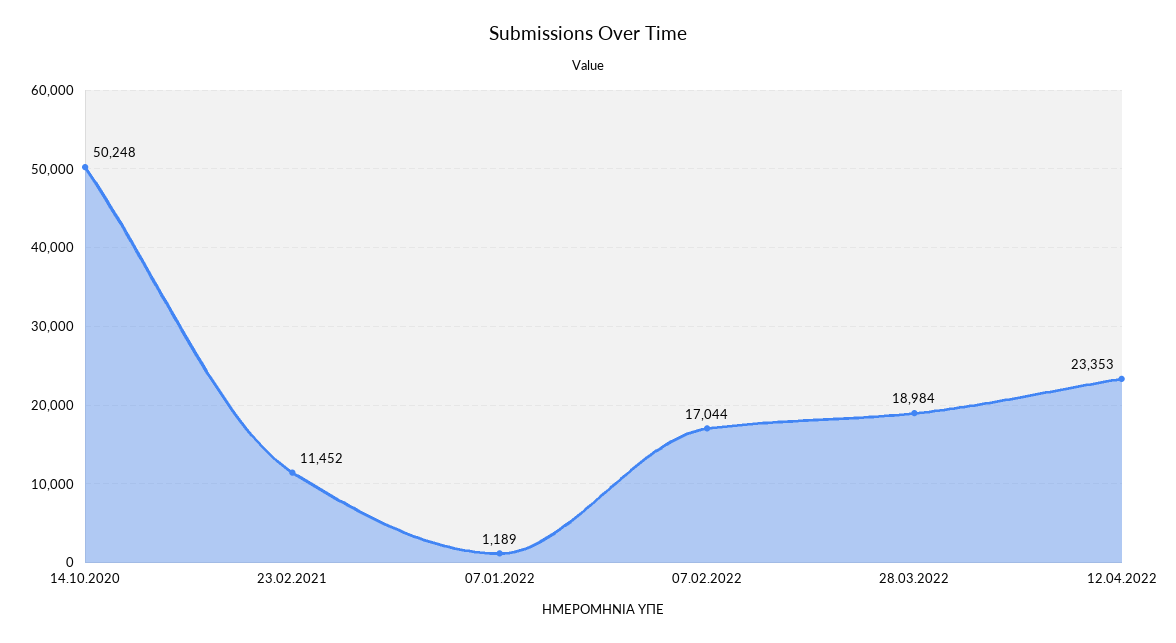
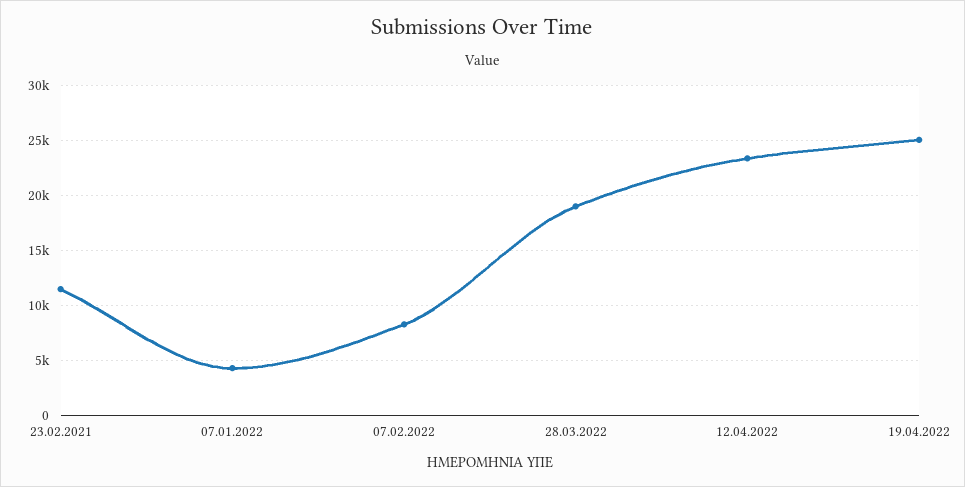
14.10.2020: 50248 -> none
07.01.2022: 1189 -> 4000
07.02.2022: 17044 -> 8000
19.04.2022: none -> 25000

